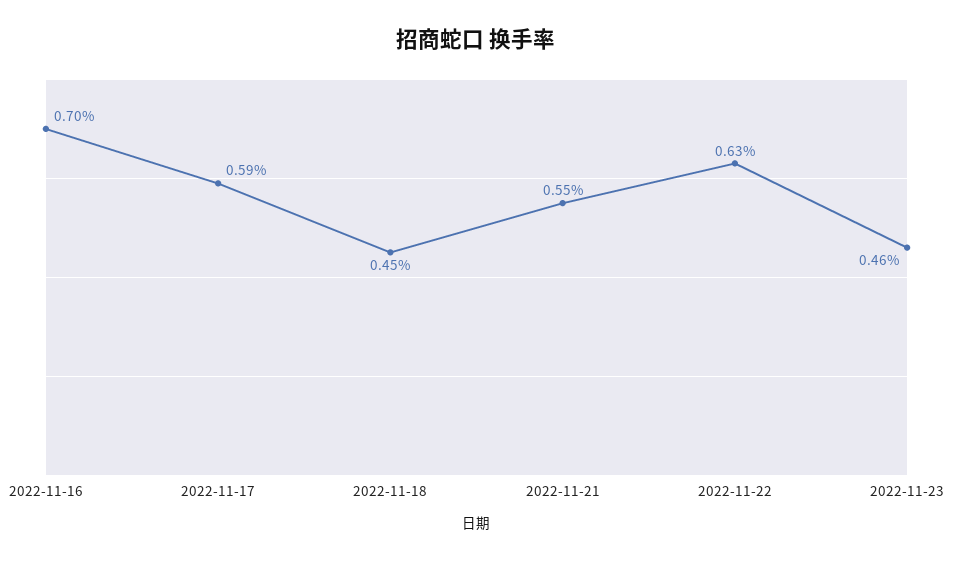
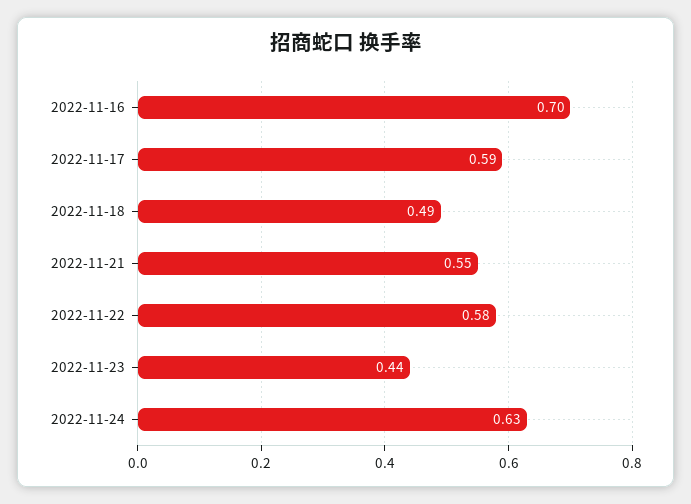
2022-11-18: 0.45 -> 0.49
2022-11-22: 0.63 -> 0.58
2022-11-23: 0.46 -> 0.44
2022-11-24: none -> 0.63

